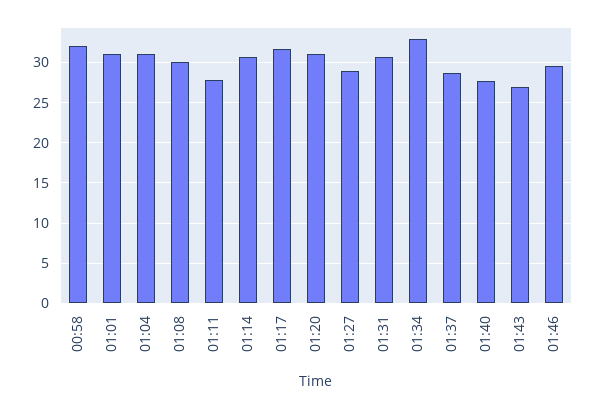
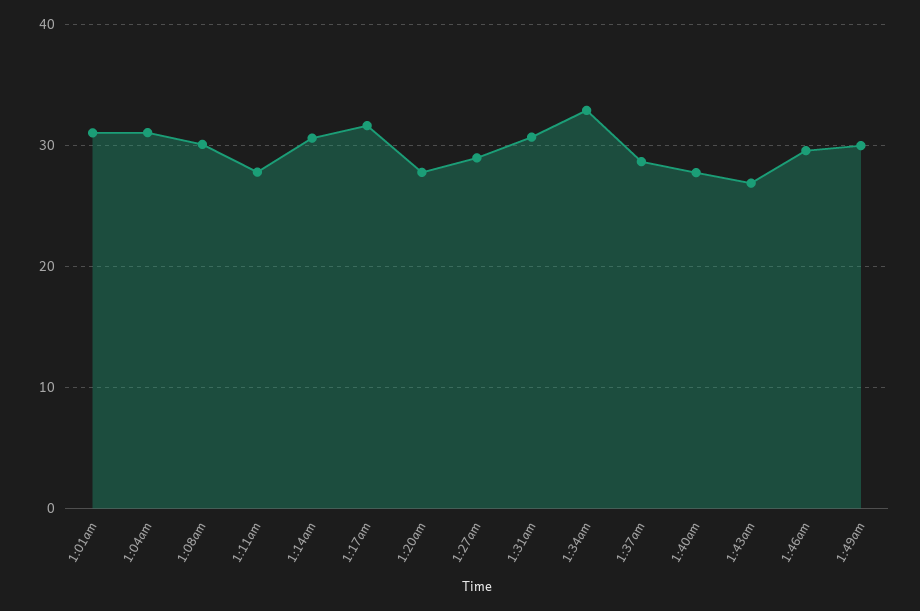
00:58: 32 -> none
01:20: 31 -> 28
1:49am: none -> 30

